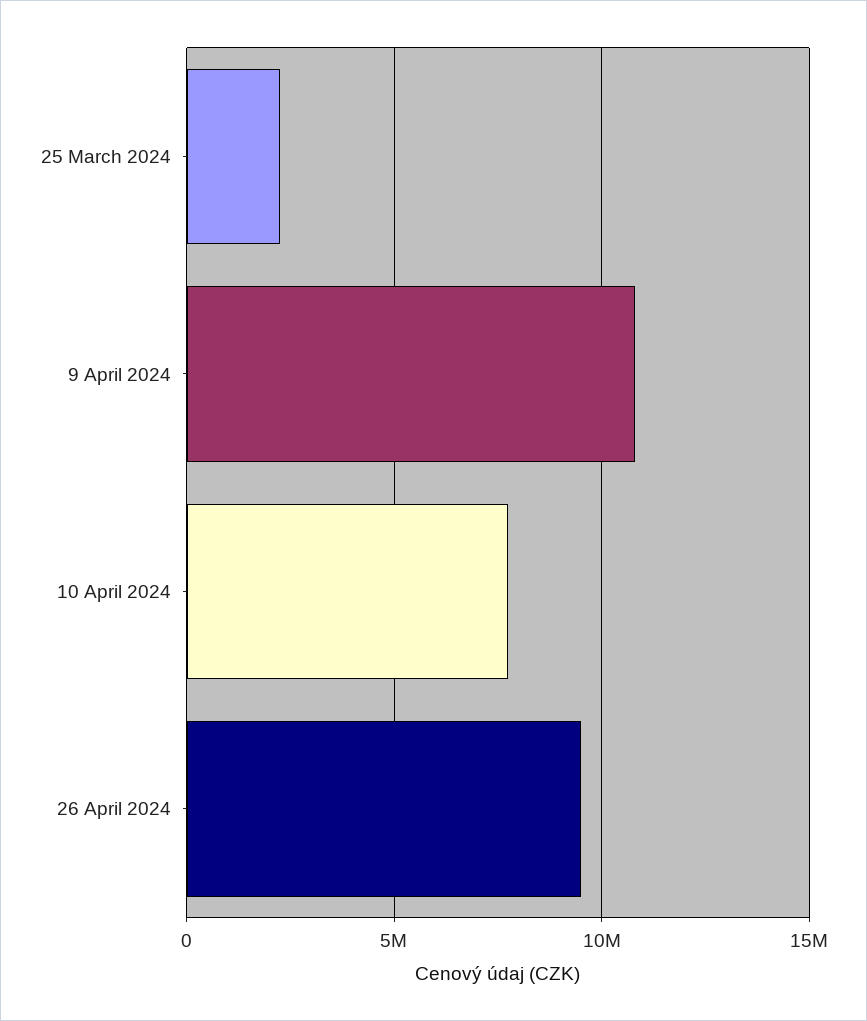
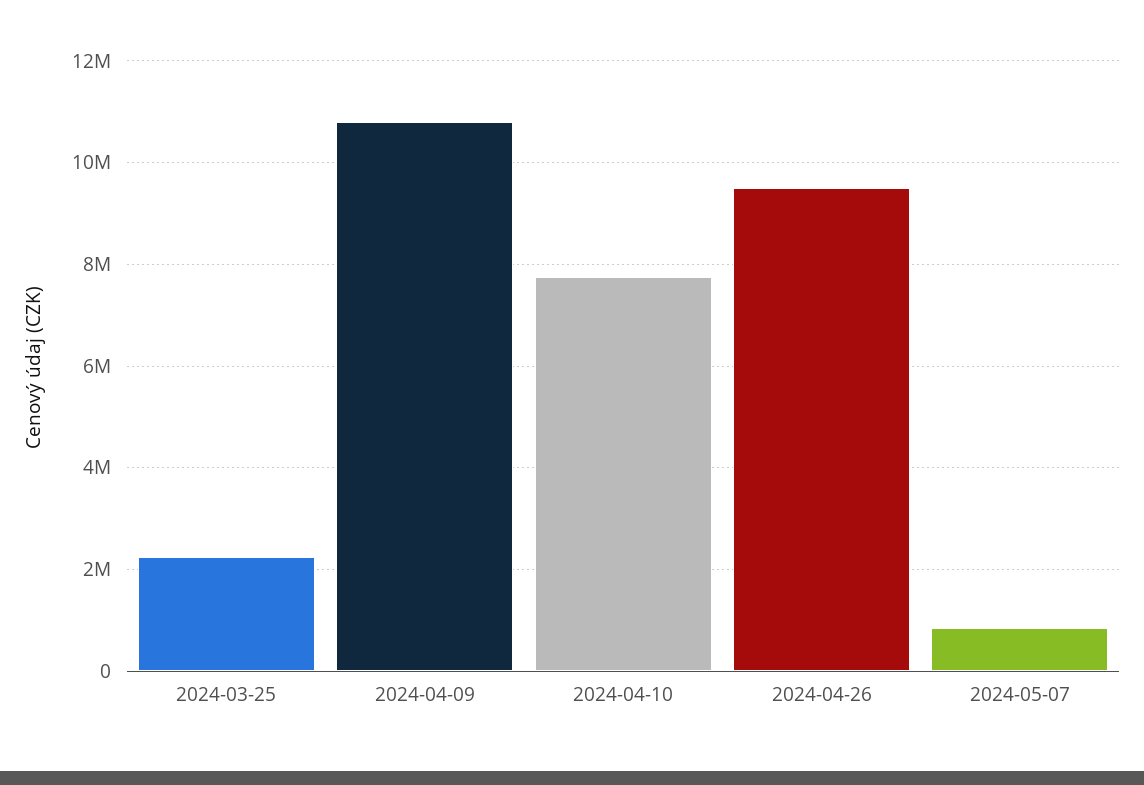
2024-05-07: none -> 800000

